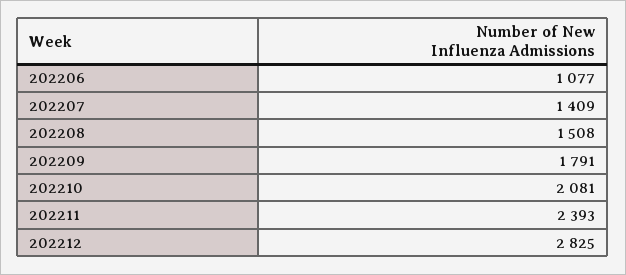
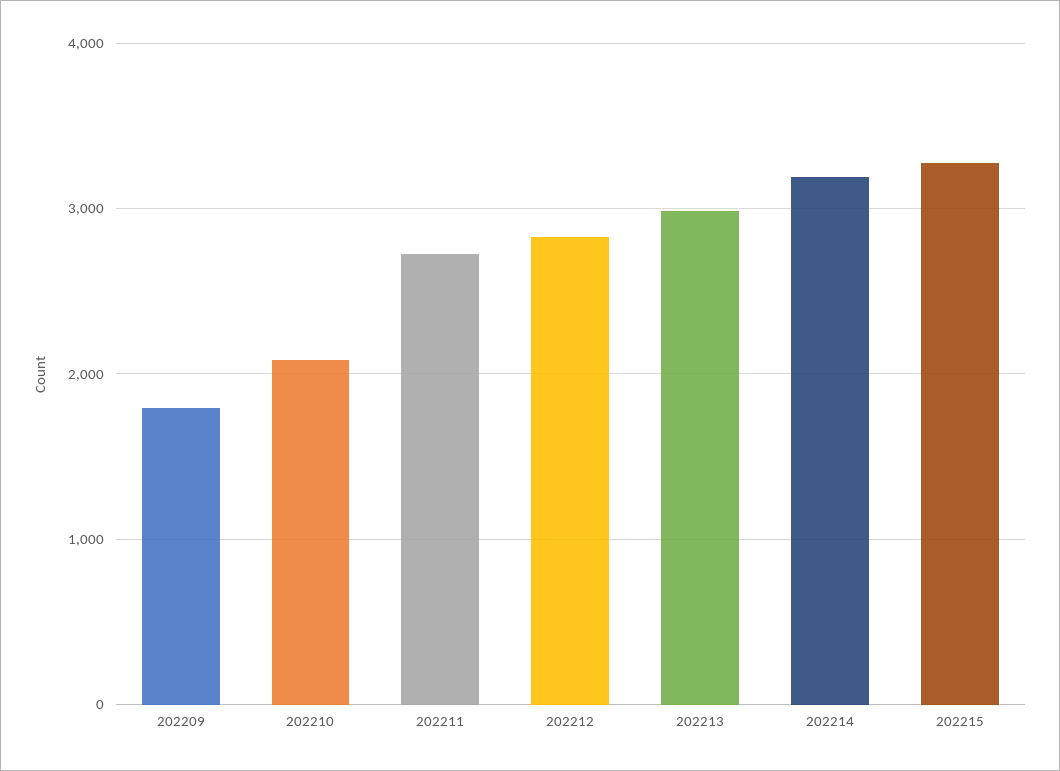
202206: 1077 -> none
202207: 1409 -> none
202208: 1508 -> none
202211: 2393 -> 2700
202213: none -> 3000
202214: none -> 3200
202215: none -> 3300

